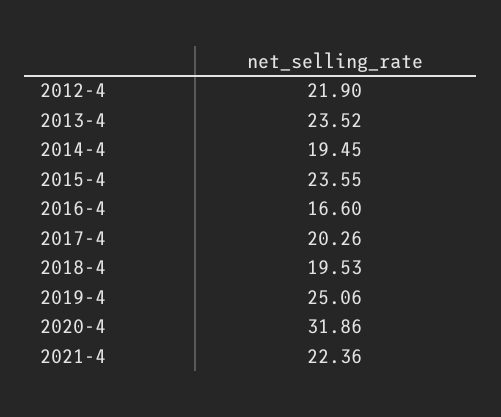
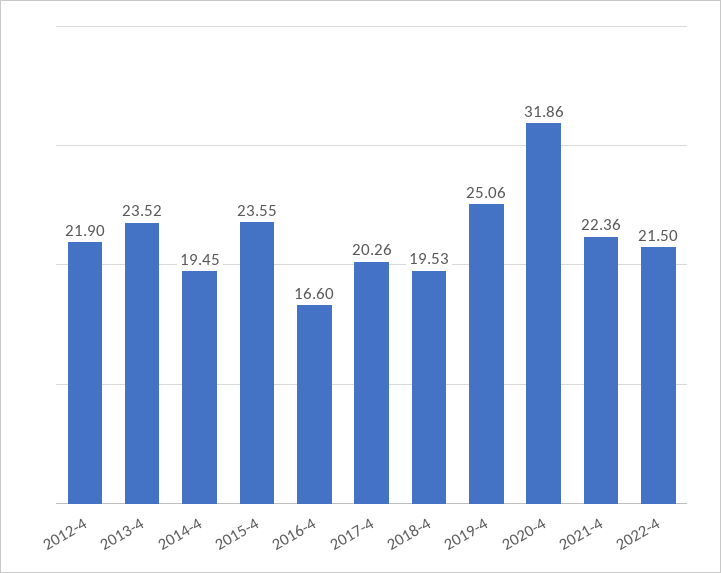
2022-4: none -> 21.5

